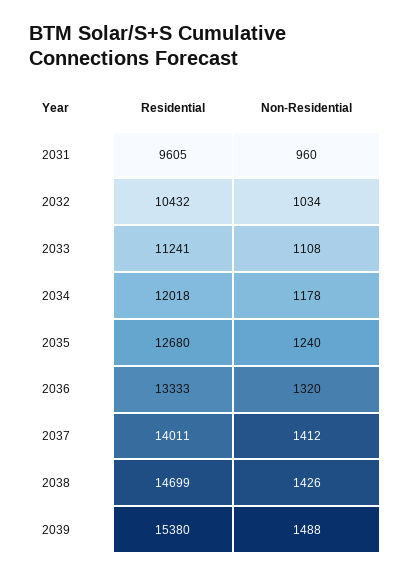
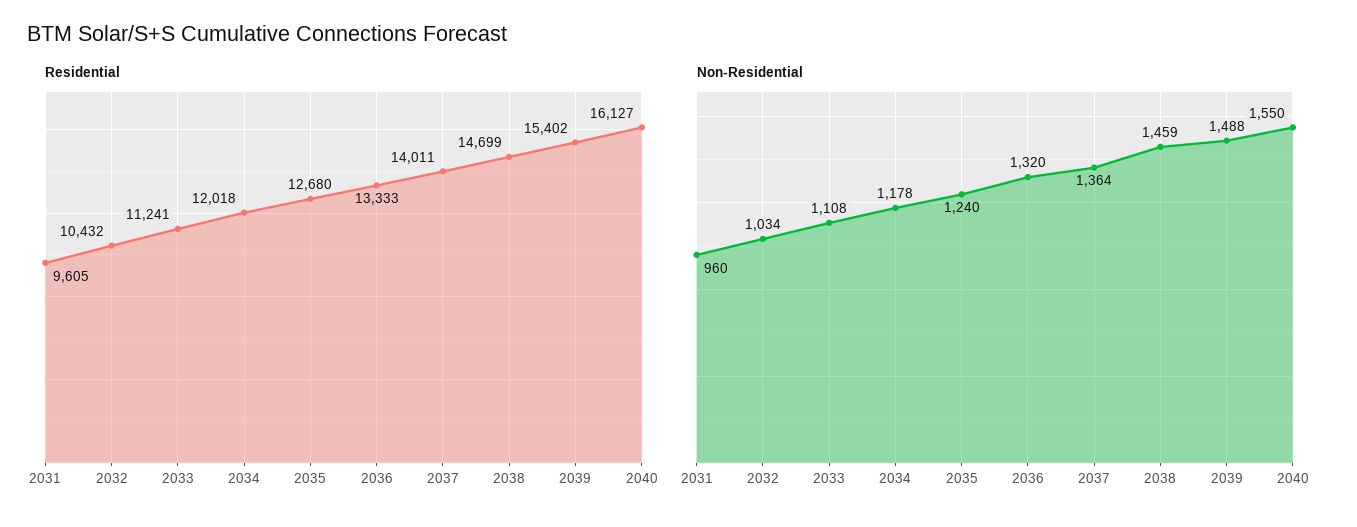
Non-Residential, 2037: 1412 -> 1364
Non-Residential, 2038: 1426 -> 1459
Residential, 2039: 15380 -> 15402
Residential, 2040: none -> 16127
Non-Residential, 2040: none -> 1550

